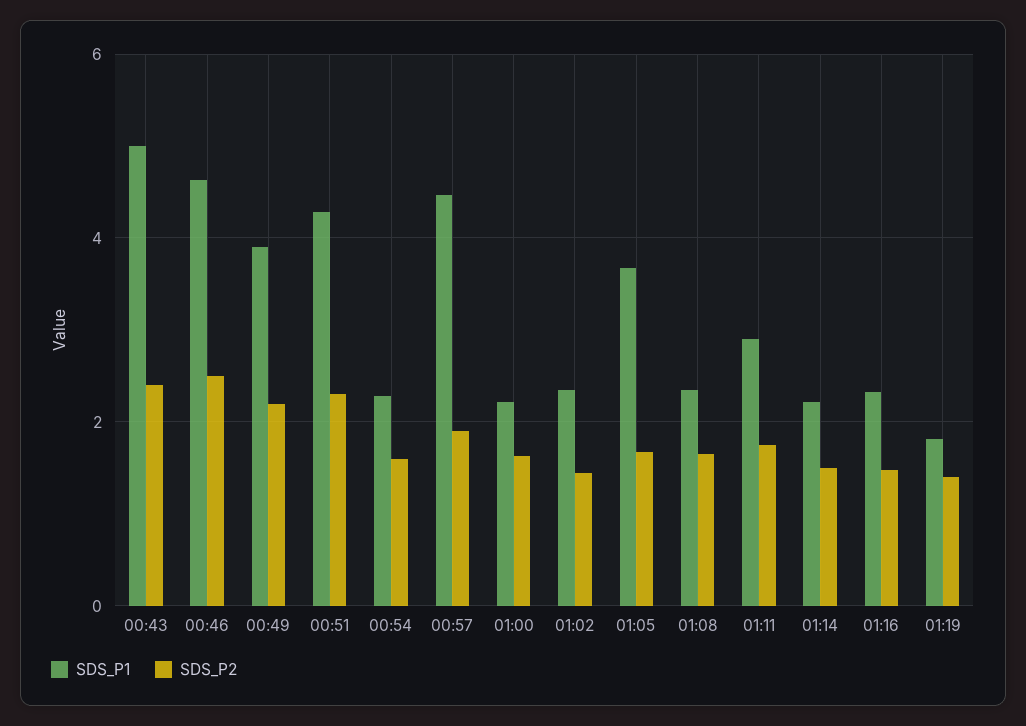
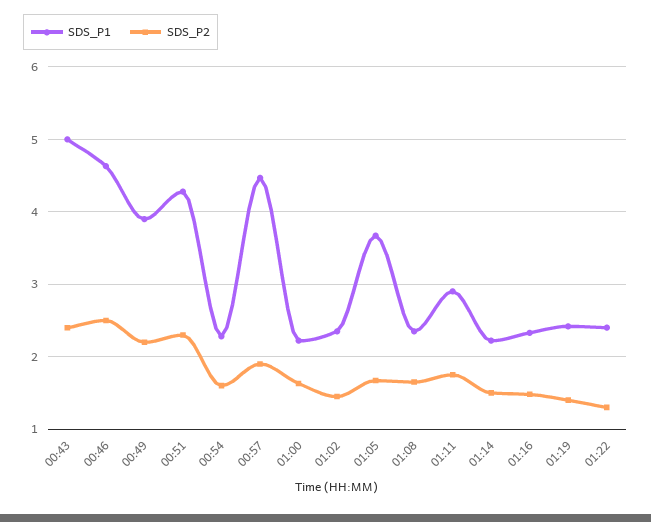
SDS_P1, 01:19: 1.8 -> 2.4
SDS_P1, 01:22: none -> 2.4
SDS_P2, 01:22: none -> 1.3

